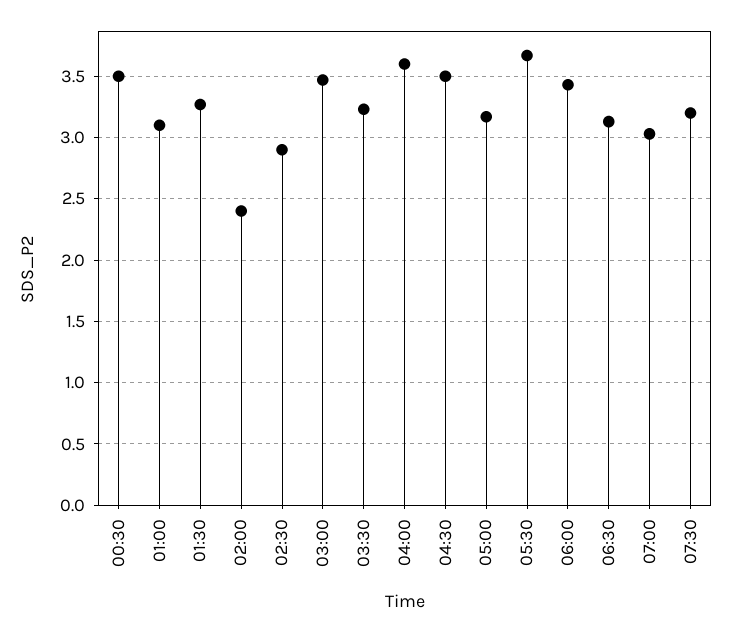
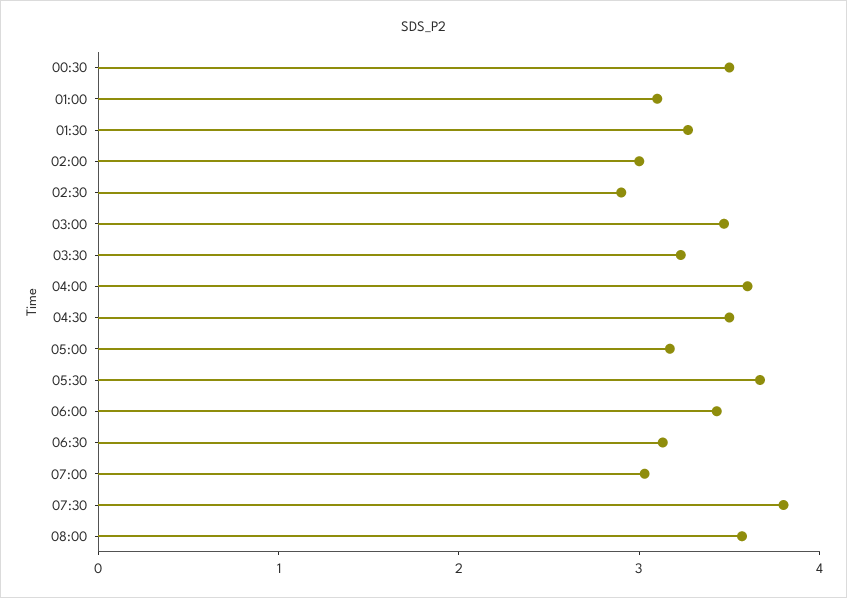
02:00: 2.4 -> 3
07:30: 3.2 -> 3.8
08:00: none -> 3.6

